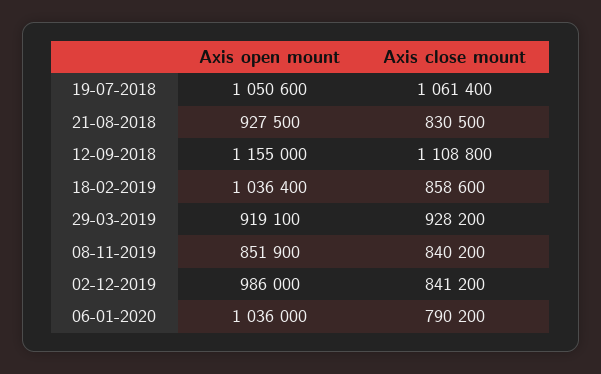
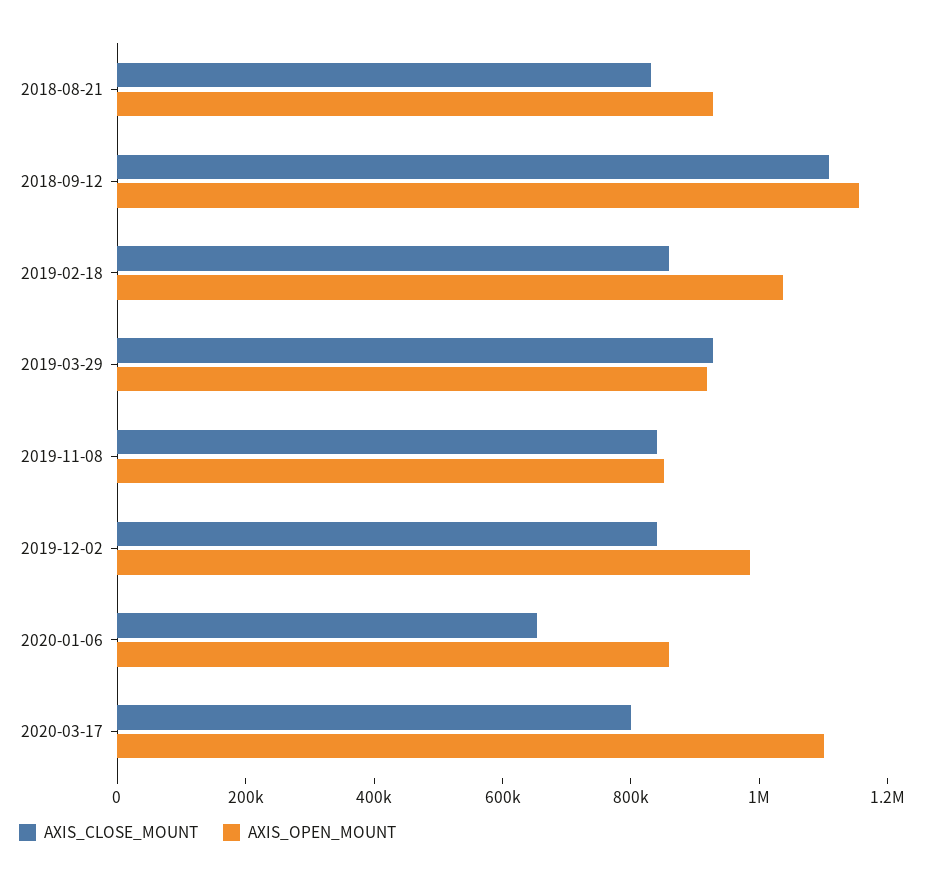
Axis open mount, 19-07-2018: 1050600 -> none
Axis close mount, 19-07-2018: 1061400 -> none
Axis open mount, 06-01-2020: 1036000 -> 850000
Axis close mount, 06-01-2020: 790200 -> 650000
Axis close mount, 2020-03-17: none -> 800000
Axis open mount, 2020-03-17: none -> 1100000

